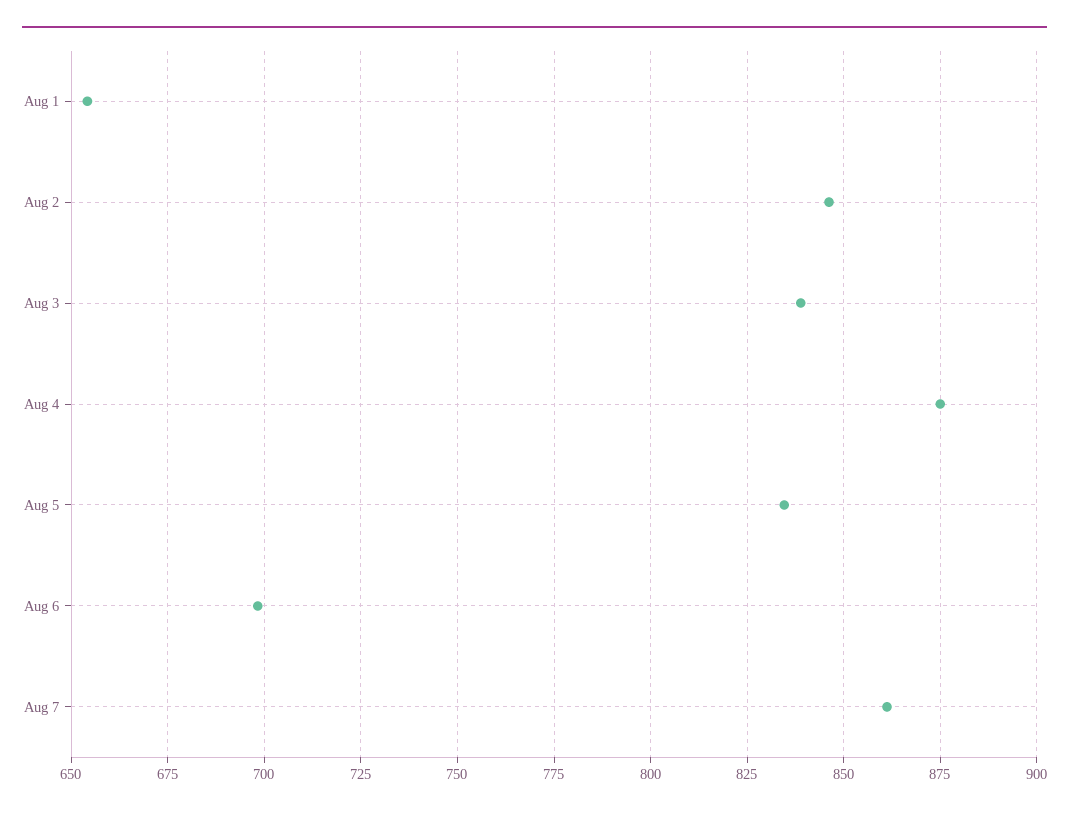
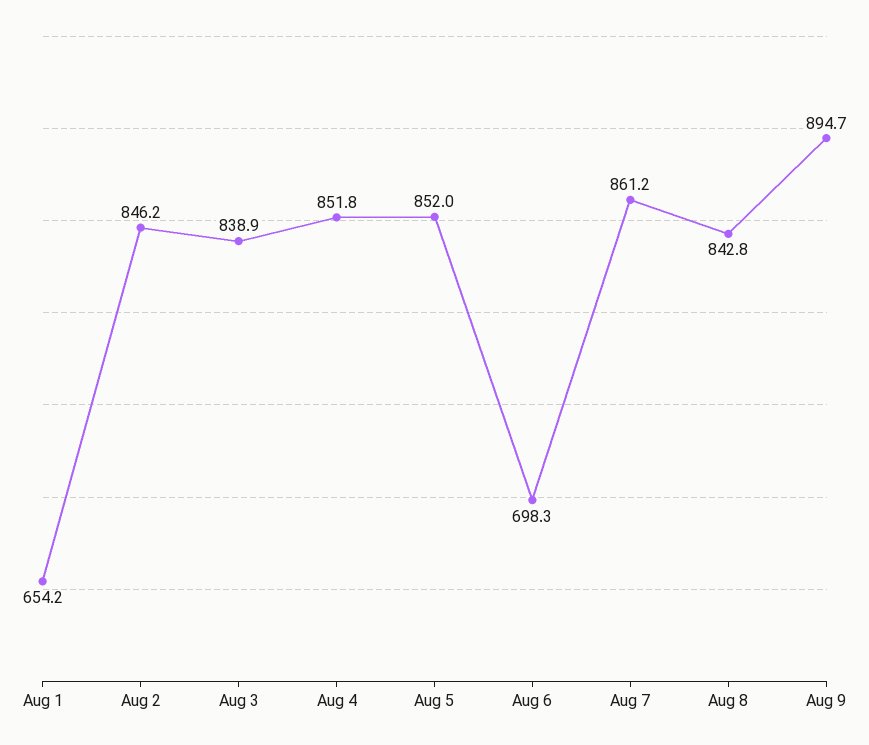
Aug 4: 875 -> 851.8
Aug 5: 835 -> 852
Aug 8: none -> 842.8
Aug 9: none -> 894.7

